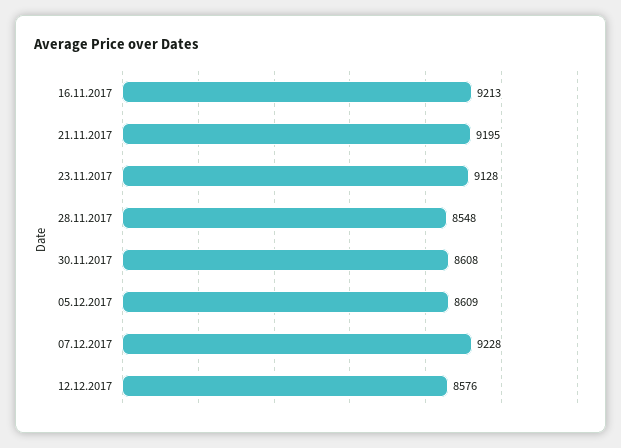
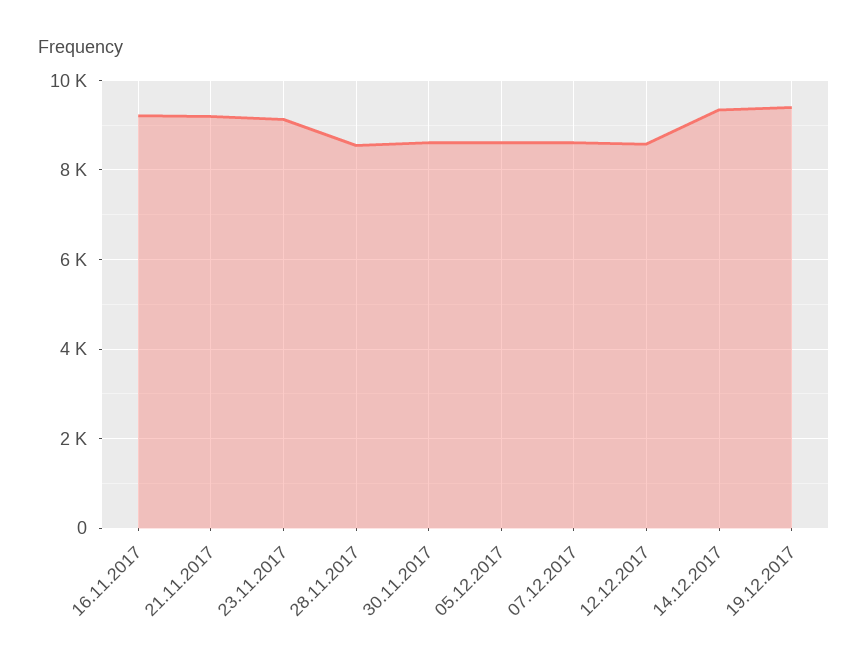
07.12.2017: 9228 -> 8600
14.12.2017: none -> 9400
19.12.2017: none -> 9400

